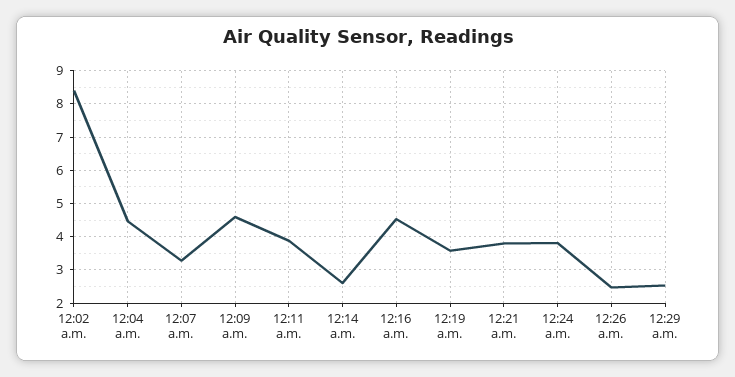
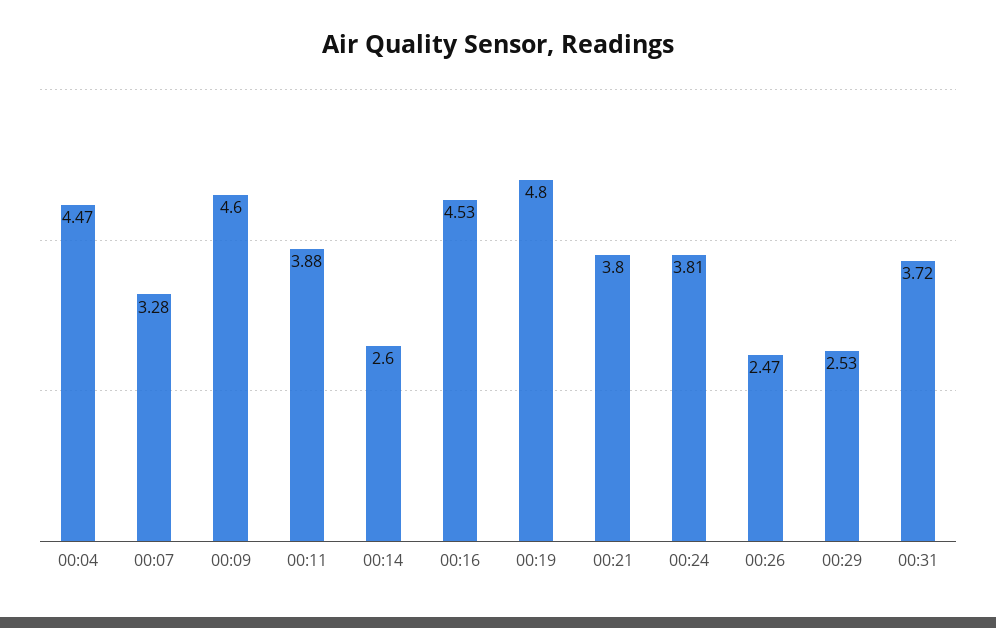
12:02 a.m.: 8.4 -> none
12:19 a.m.: 3.6 -> 4.8
00:31: none -> 3.72

